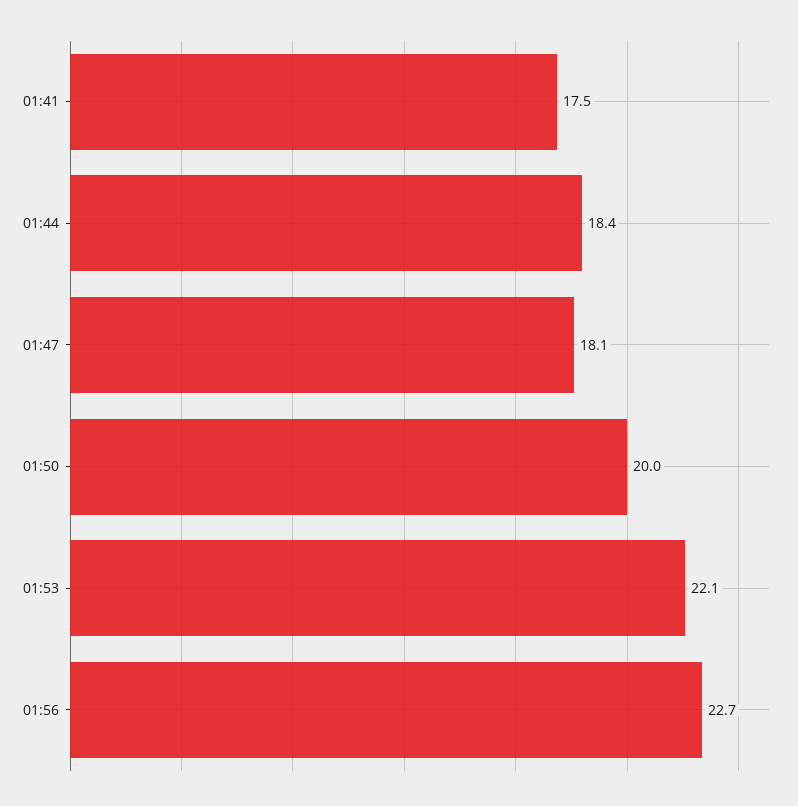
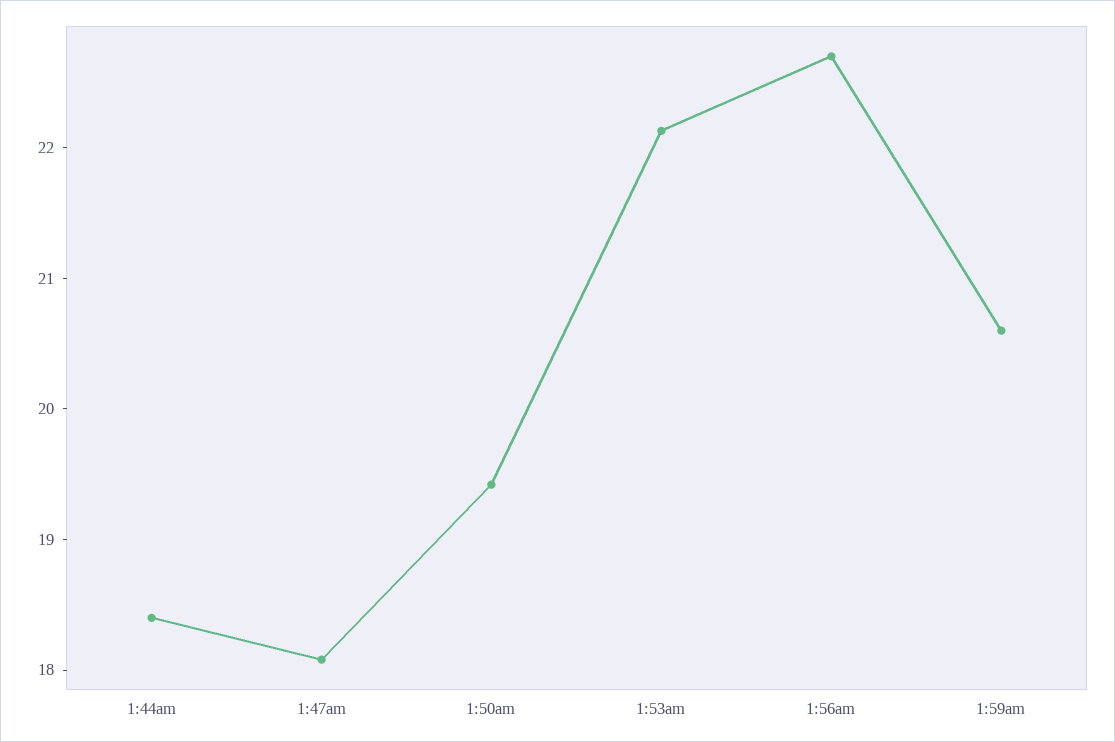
01:41: 17.5 -> none
01:50: 20 -> 19.4
1:59am: none -> 20.6

